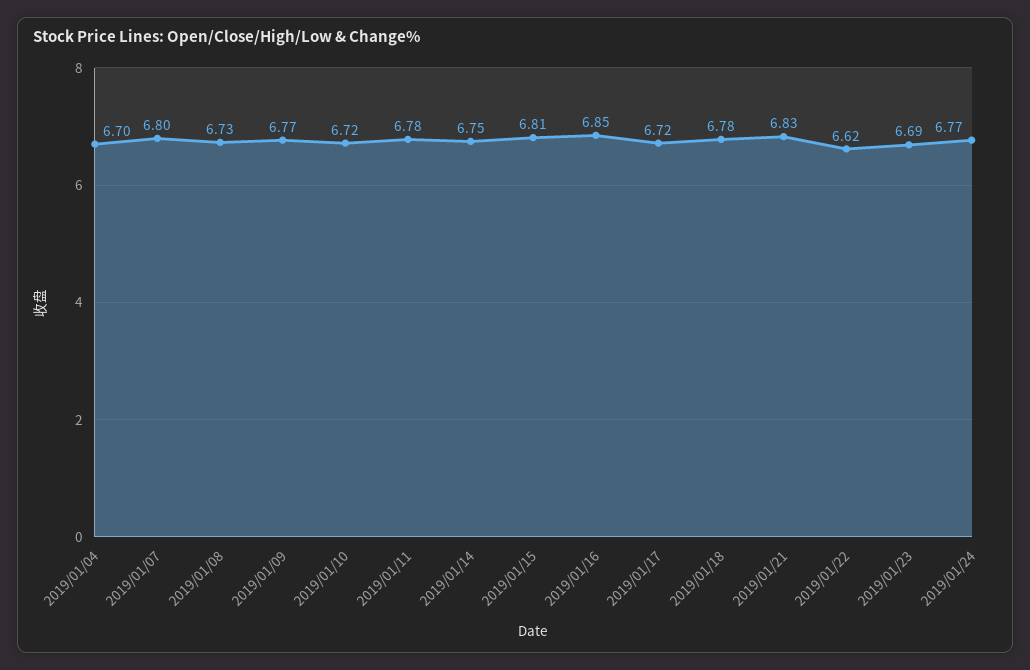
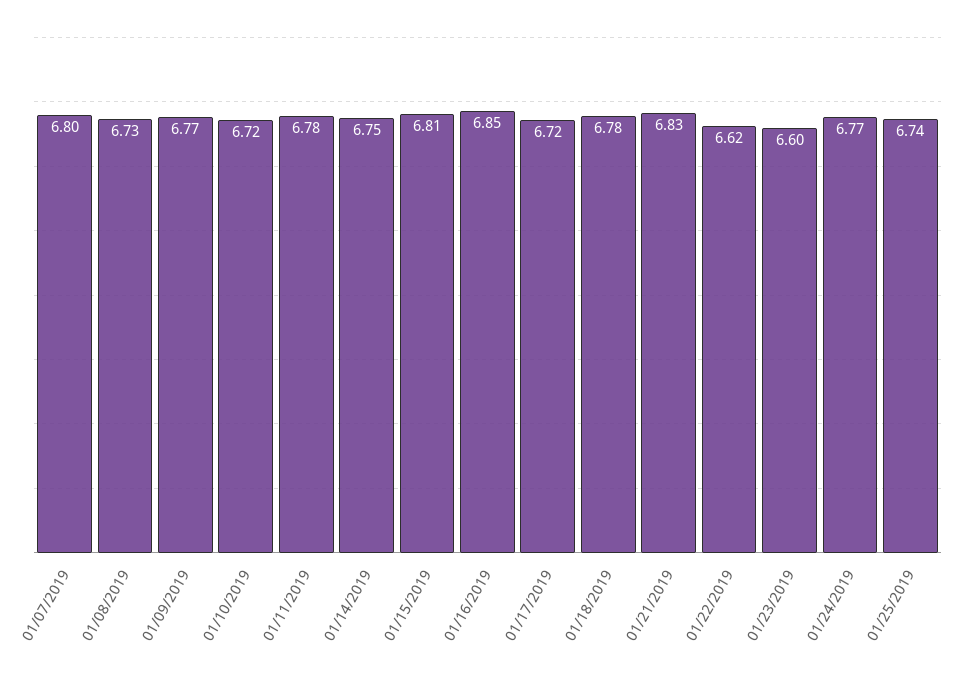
2019/01/04: 6.7 -> none
2019/01/23: 6.69 -> 6.6
01/25/2019: none -> 6.74

